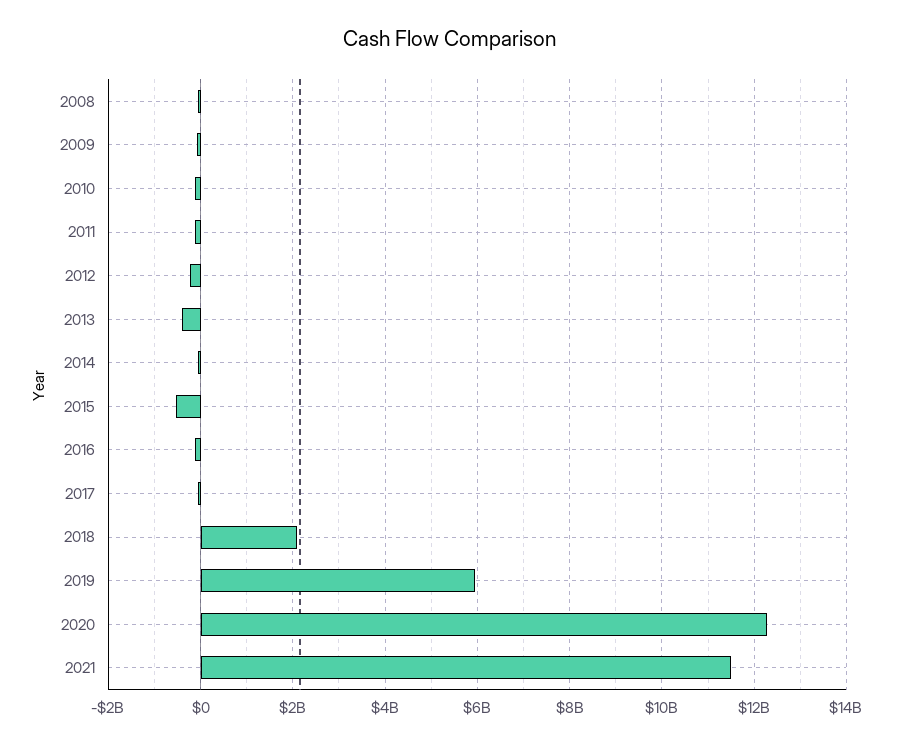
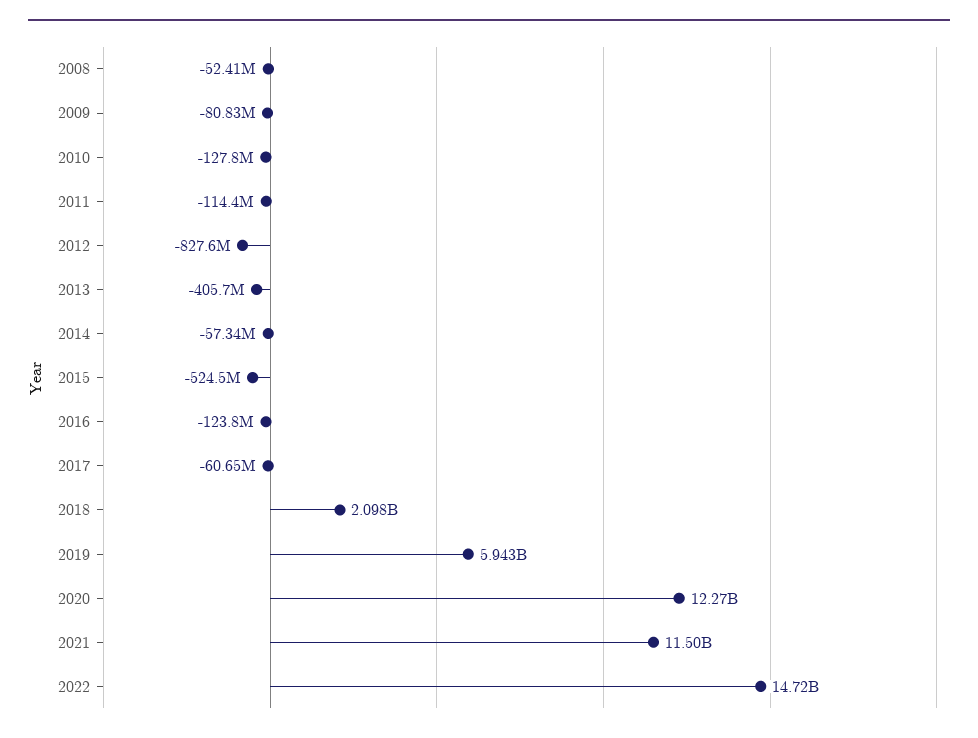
2012: -200000000 -> -827600000
2022: none -> 14720000000

